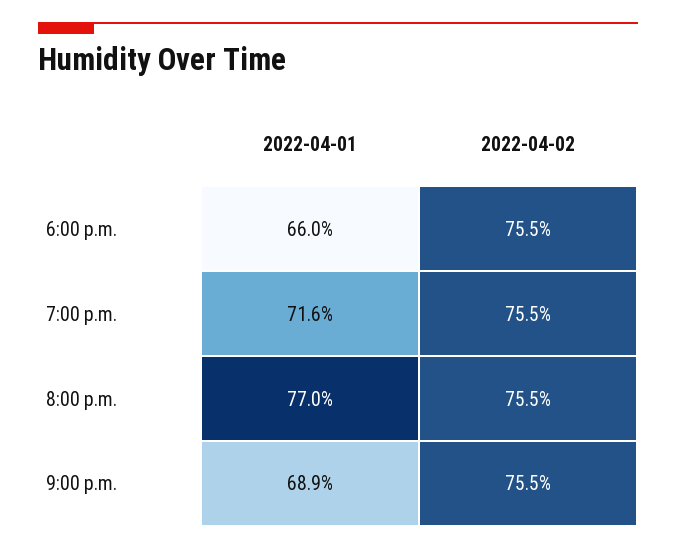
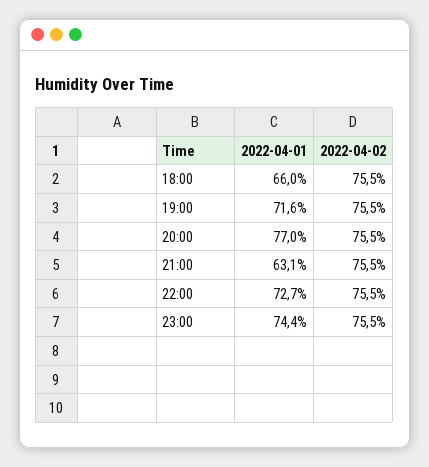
2022-04-01, 9:00 p.m.: 68.9 -> 63.1
2022-04-01, 22:00: none -> 72.7
2022-04-02, 22:00: none -> 75.5
2022-04-01, 23:00: none -> 74.4
2022-04-02, 23:00: none -> 75.5

